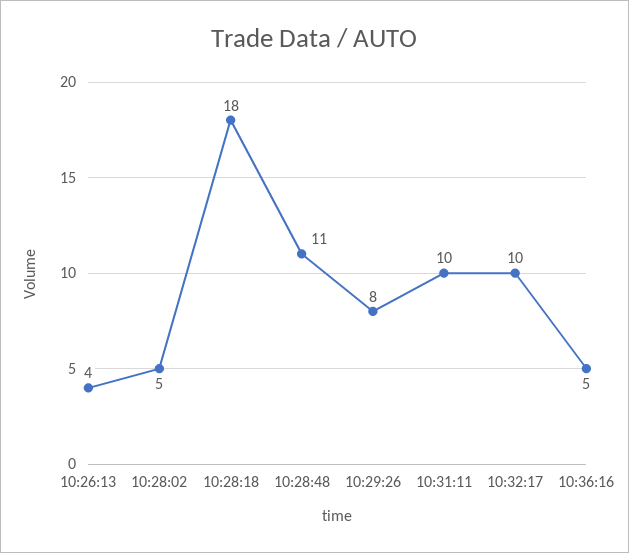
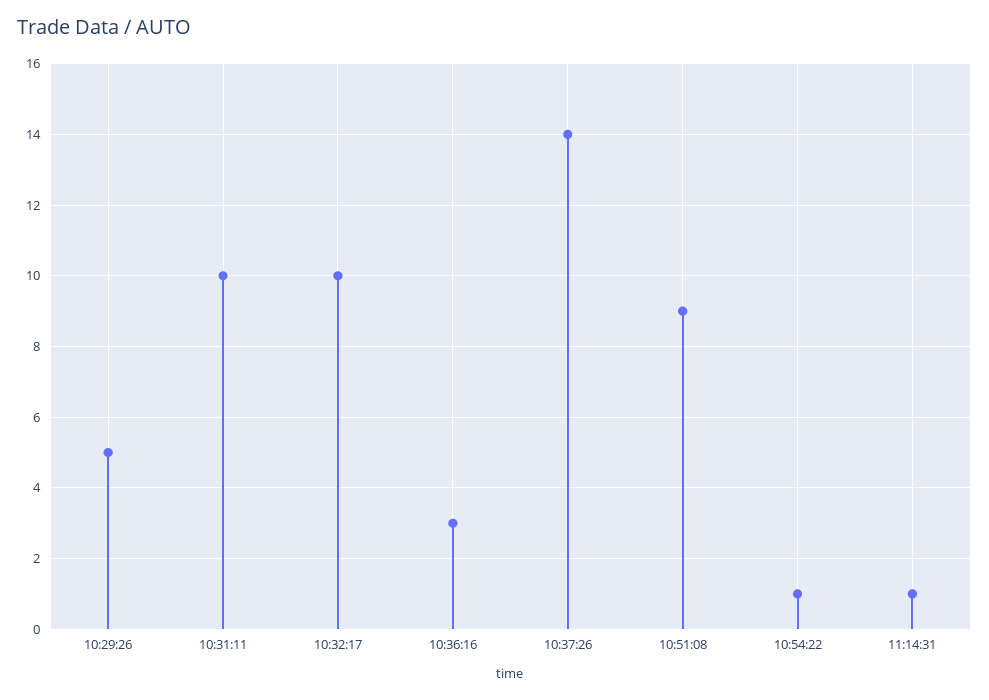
10:26:13: 4 -> none
10:28:02: 5 -> none
10:28:18: 18 -> none
10:28:48: 11 -> none
10:29:26: 8 -> 5
10:36:16: 5 -> 3
10:37:26: none -> 14
10:51:08: none -> 9
10:54:22: none -> 1
11:14:31: none -> 1

